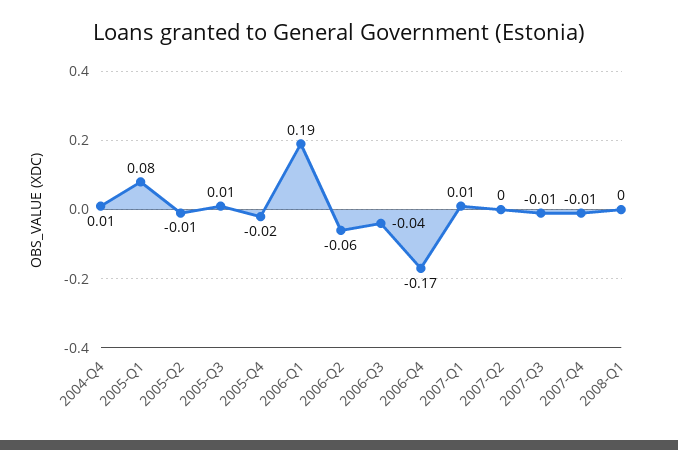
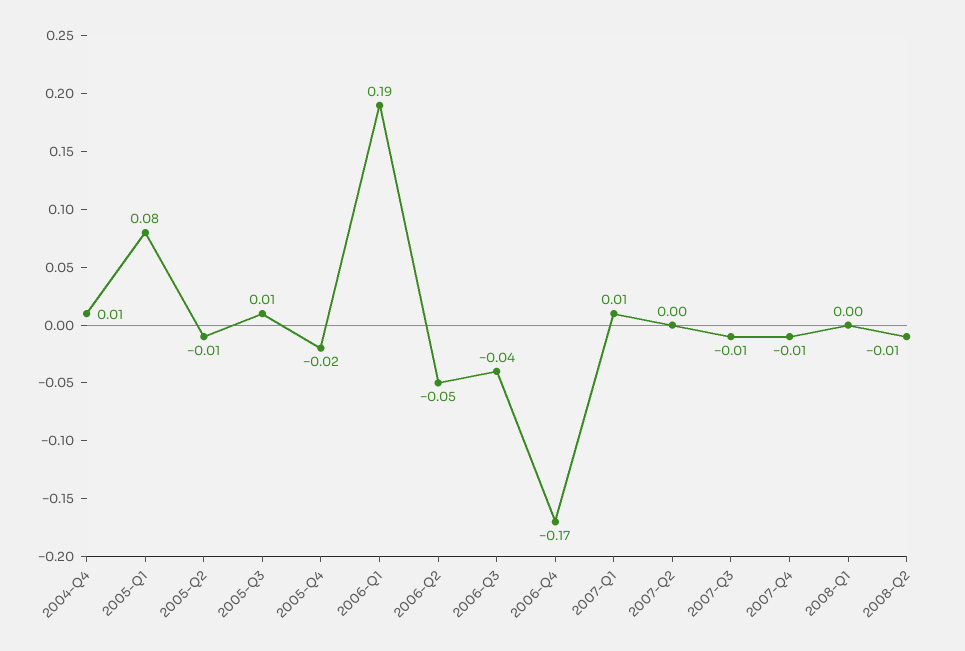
2006-Q2: -0.06 -> -0.05
2008-Q2: none -> -0.01

